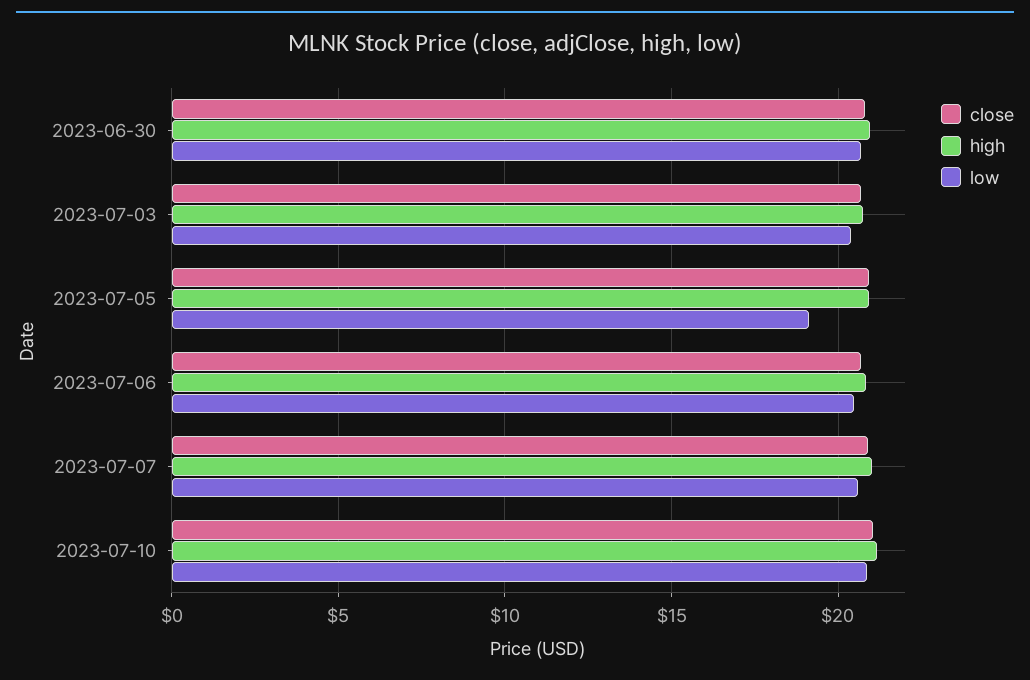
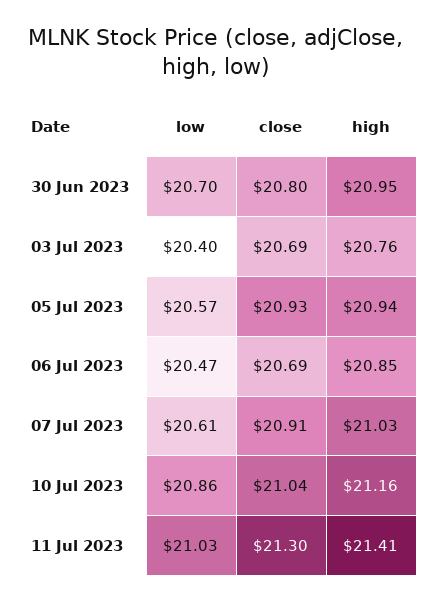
low, 2023-07-05: 19 -> 20.57
low, 11 Jul 2023: none -> 21.03
close, 11 Jul 2023: none -> 21.3
high, 11 Jul 2023: none -> 21.41

